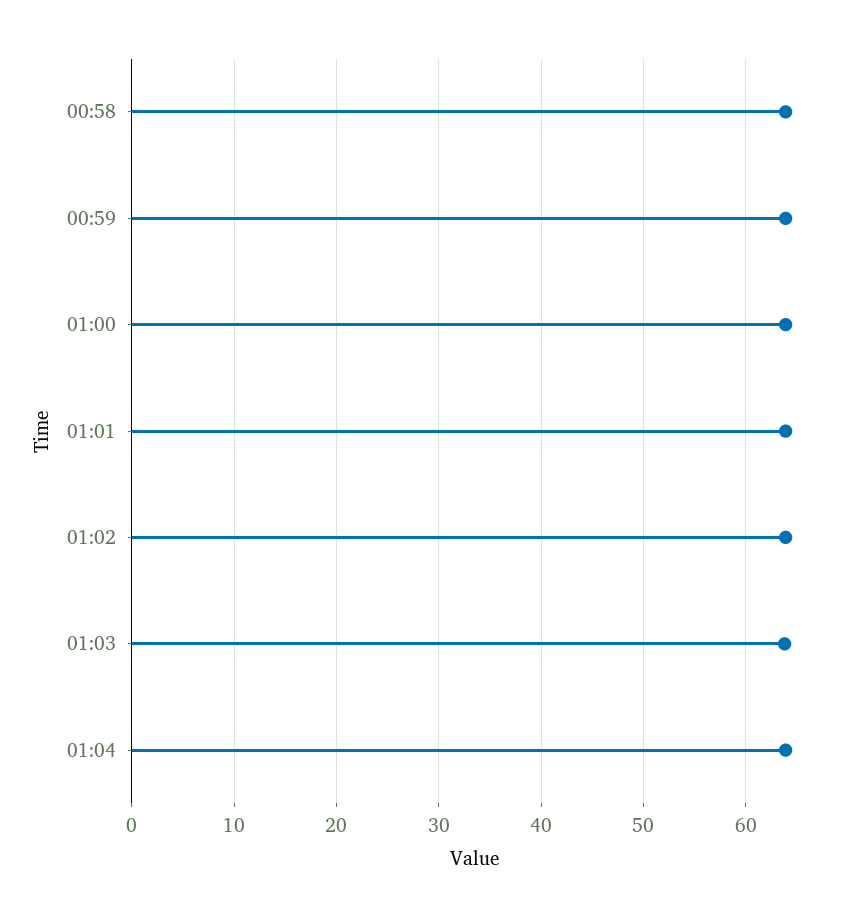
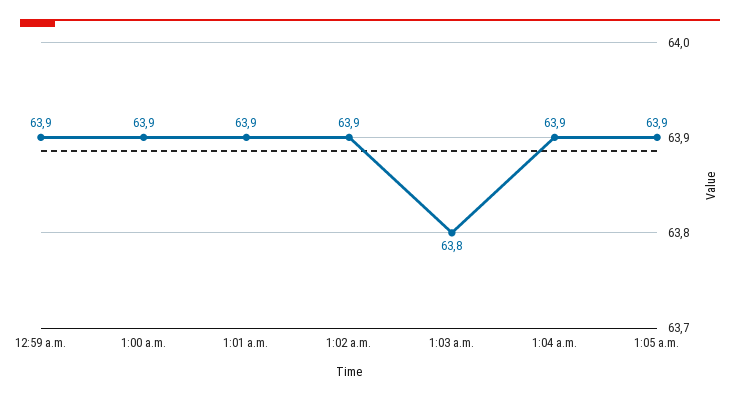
00:58: 64 -> none
1:05 a.m.: none -> 63.9

